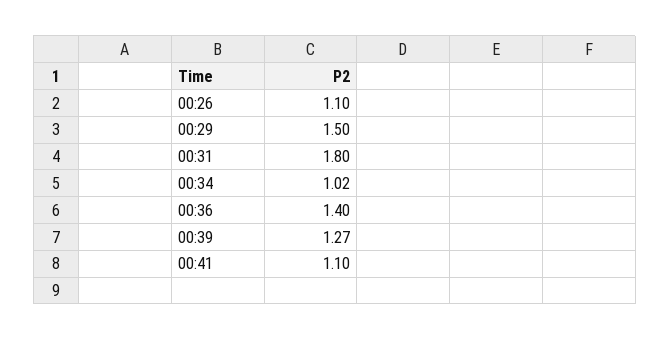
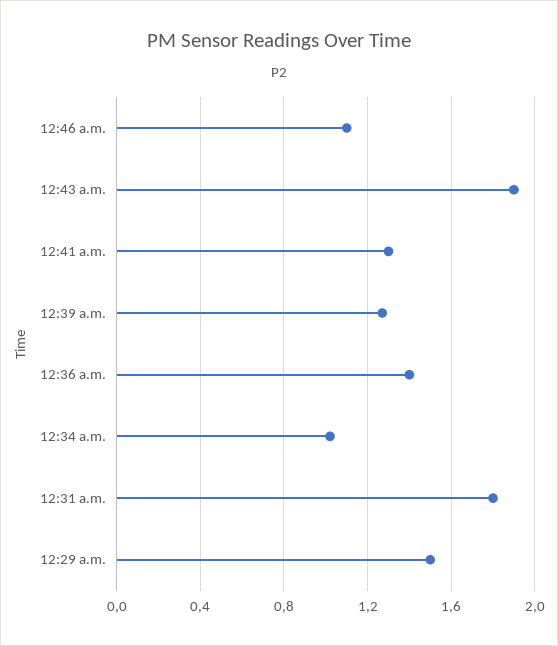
00:26: 1.1 -> none
00:41: 1.1 -> 1.3
12:46 a.m.: none -> 1.1
12:43 a.m.: none -> 1.9

